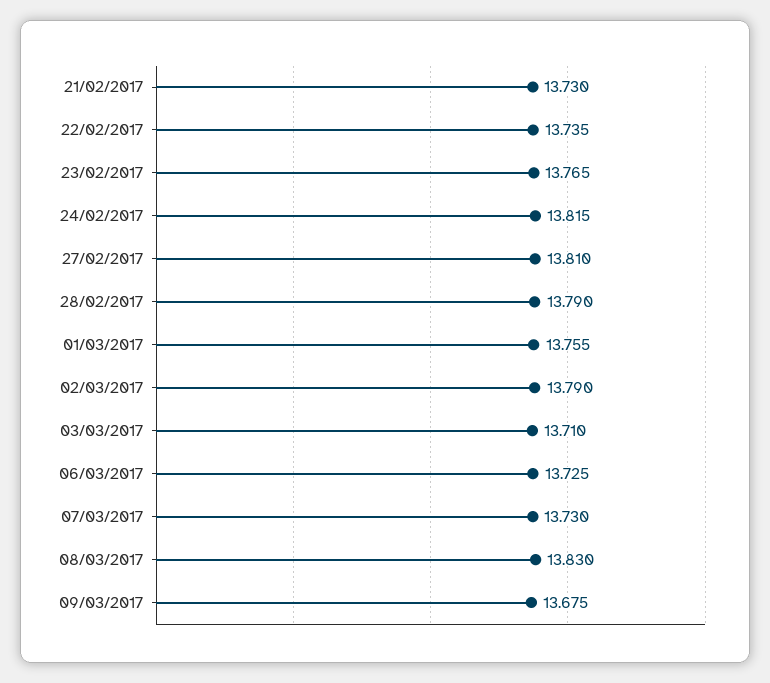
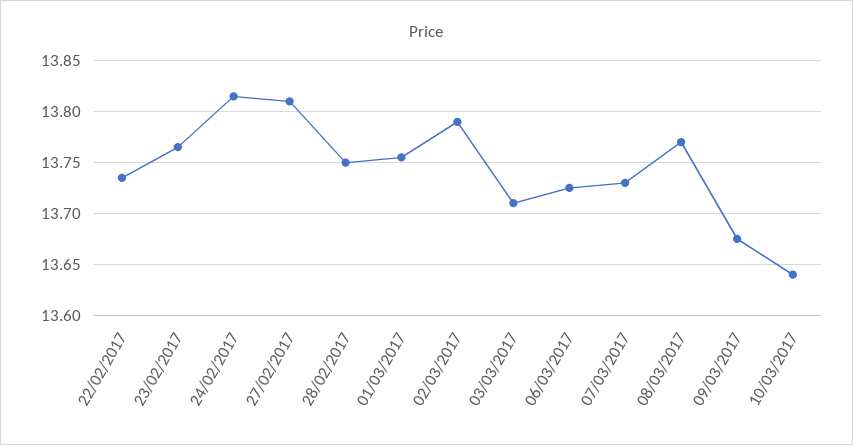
21/02/2017: 13.73 -> none
28/02/2017: 13.79 -> 13.75
08/03/2017: 13.83 -> 13.77
10/03/2017: none -> 13.64

